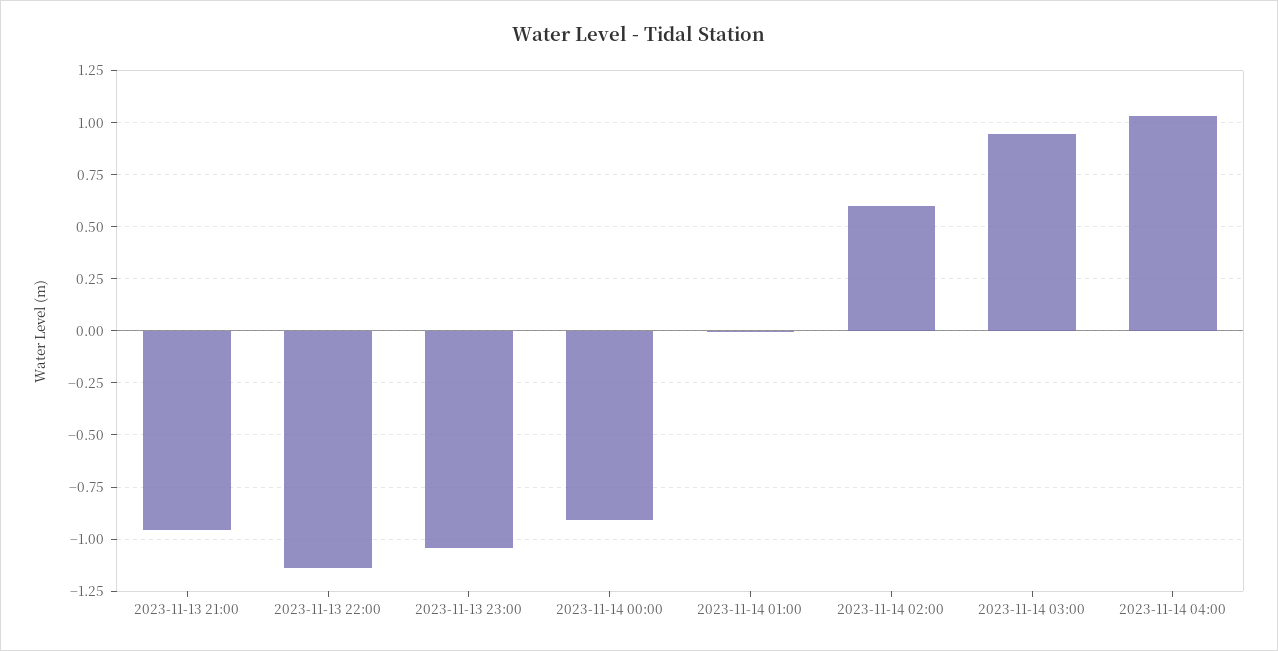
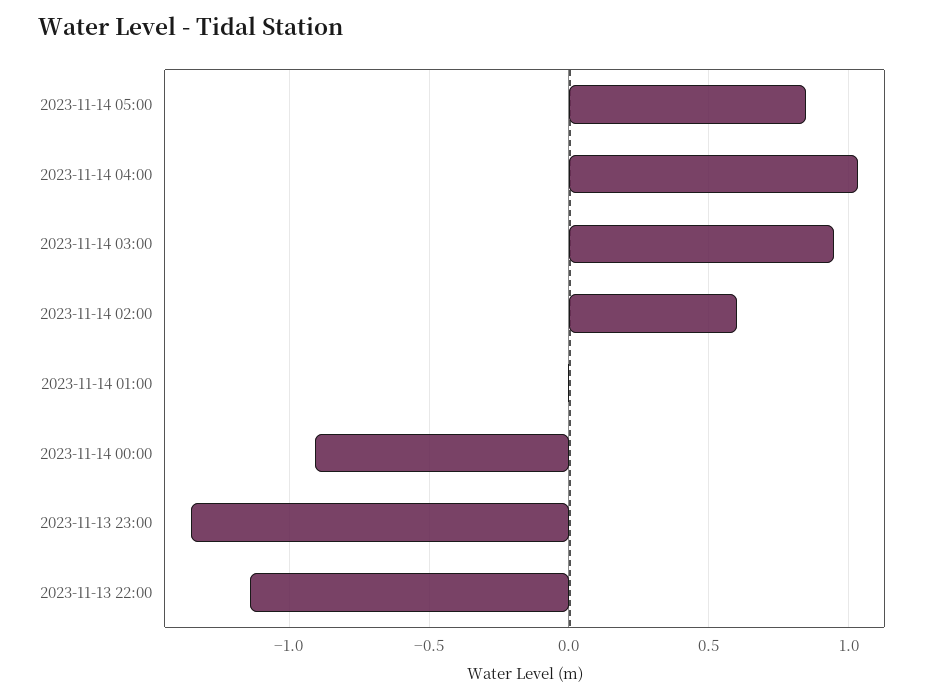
2023-11-13 21:00: -0.95 -> none
2023-11-13 23:00: -1.05 -> -1.35
2023-11-14 05:00: none -> 0.85

